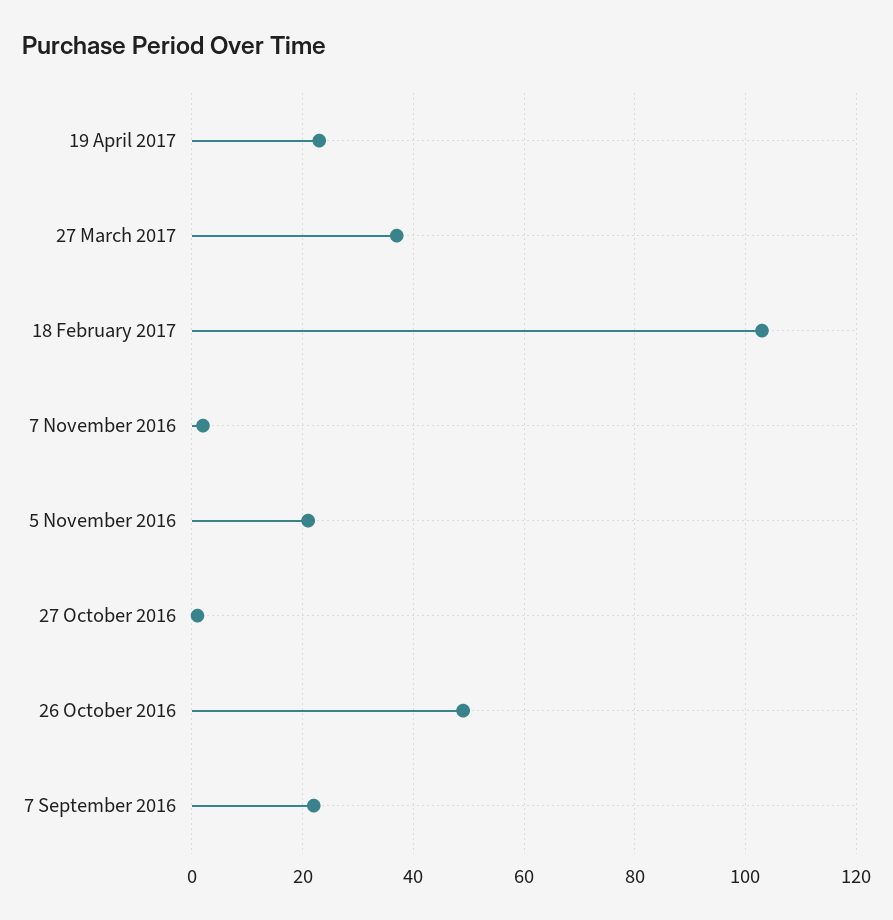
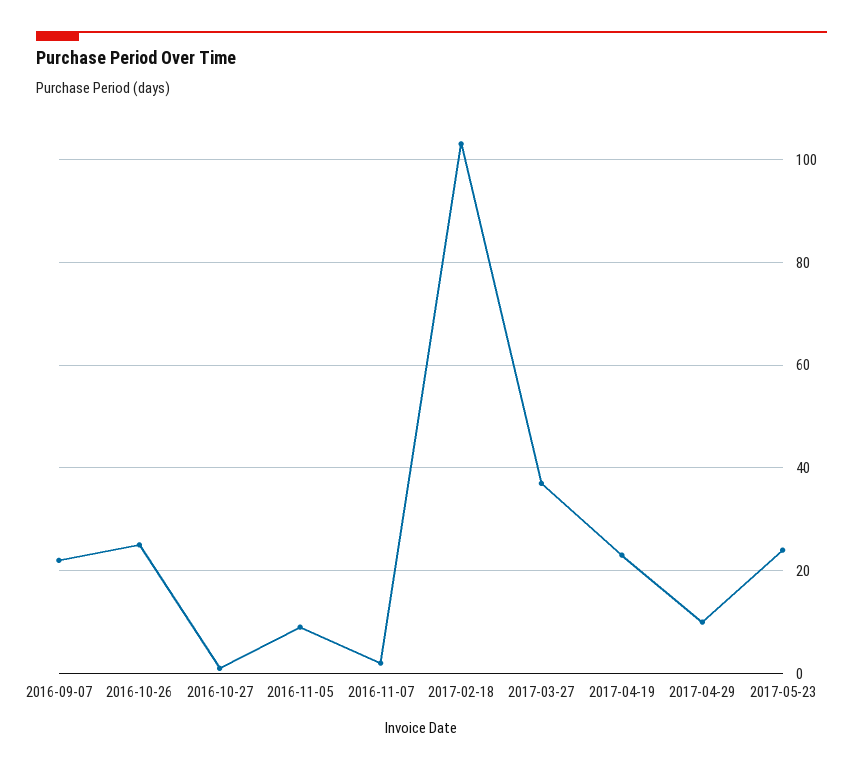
5 November 2016: 20 -> 10
26 October 2016: 50 -> 25
2017-04-29: none -> 10
2017-05-23: none -> 25

